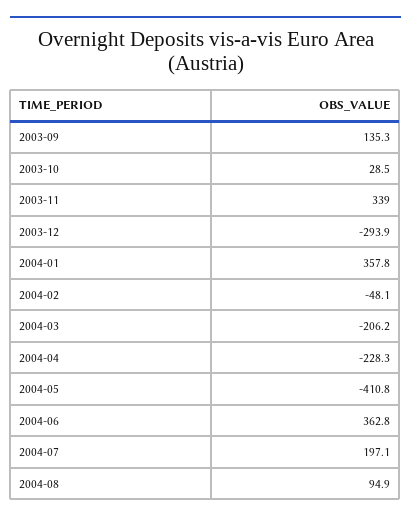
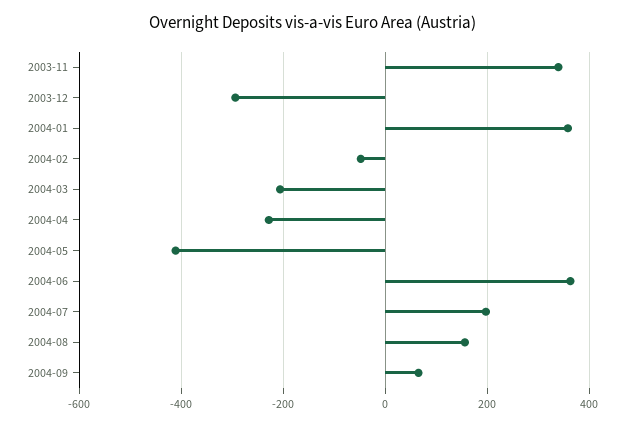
2003-09: 135.3 -> none
2003-10: 28.5 -> none
2004-08: 94.9 -> 160
2004-09: none -> 60

